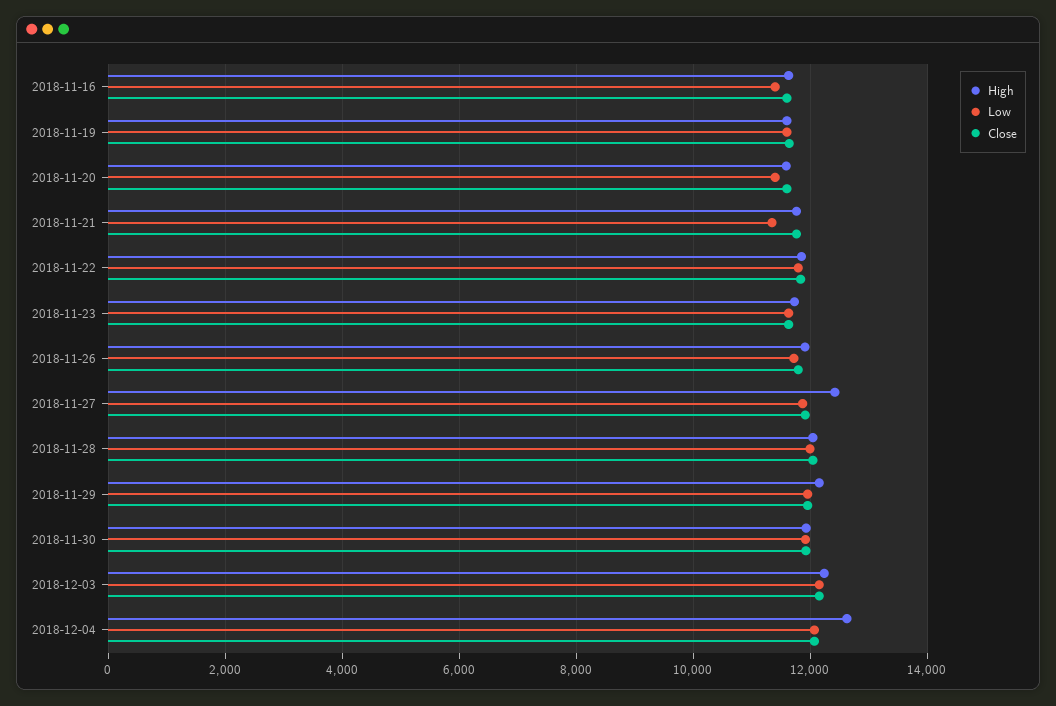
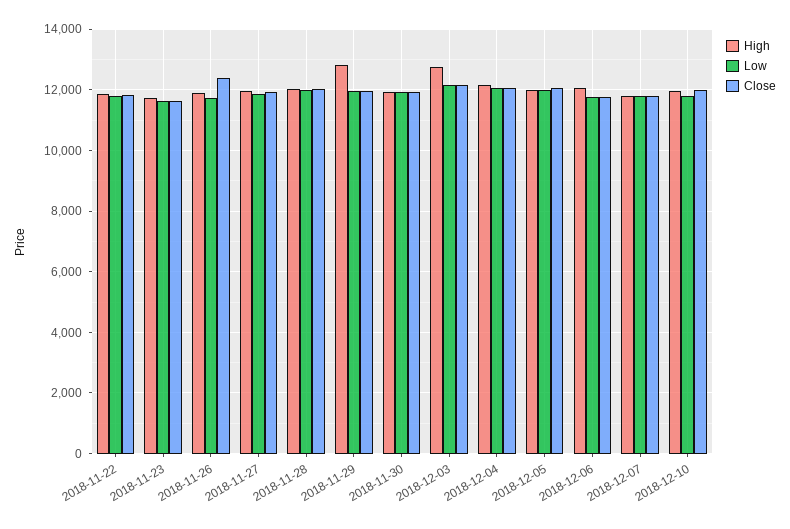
High, 2018-11-16: 11600 -> none
Low, 2018-11-16: 11400 -> none
Close, 2018-11-16: 11600 -> none
High, 2018-11-19: 11600 -> none
Low, 2018-11-19: 11600 -> none
Close, 2018-11-19: 11600 -> none
High, 2018-11-20: 11600 -> none
Low, 2018-11-20: 11400 -> none
Close, 2018-11-20: 11600 -> none
High, 2018-11-21: 11800 -> none
Low, 2018-11-21: 11400 -> none
Close, 2018-11-21: 11800 -> none
Close, 2018-11-26: 11800 -> 12400
High, 2018-11-27: 12400 -> 12000
High, 2018-11-29: 12200 -> 12800
High, 2018-12-03: 12200 -> 12800
High, 2018-12-04: 12600 -> 12200
High, 2018-12-05: none -> 12000
Low, 2018-12-05: none -> 12000
Close, 2018-12-05: none -> 12000
High, 2018-12-06: none -> 12000
Low, 2018-12-06: none -> 11800
Close, 2018-12-06: none -> 11800
High, 2018-12-07: none -> 11800
Low, 2018-12-07: none -> 11800
Close, 2018-12-07: none -> 11800
High, 2018-12-10: none -> 12000
Low, 2018-12-10: none -> 11800
Close, 2018-12-10: none -> 12000

